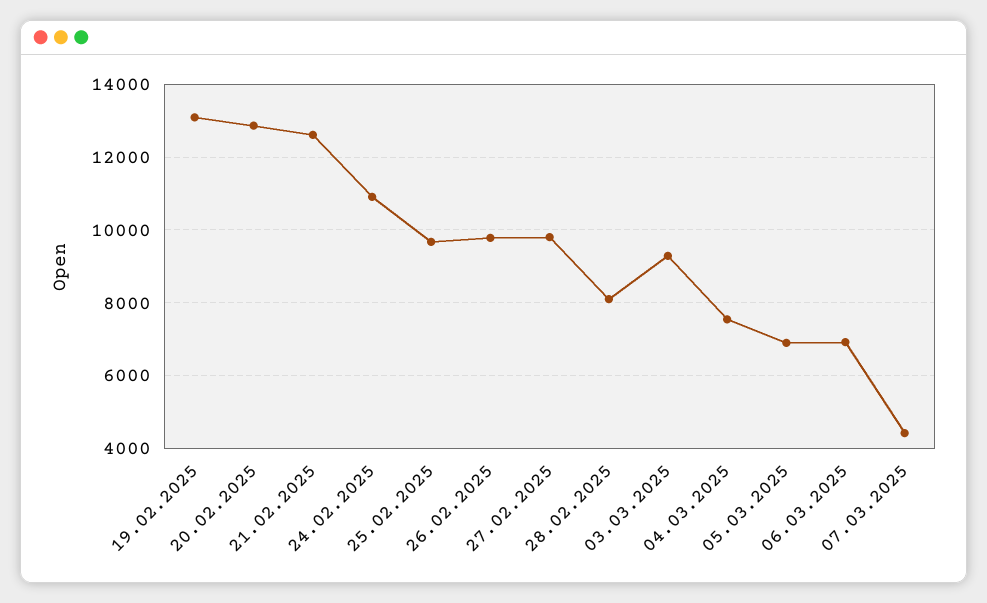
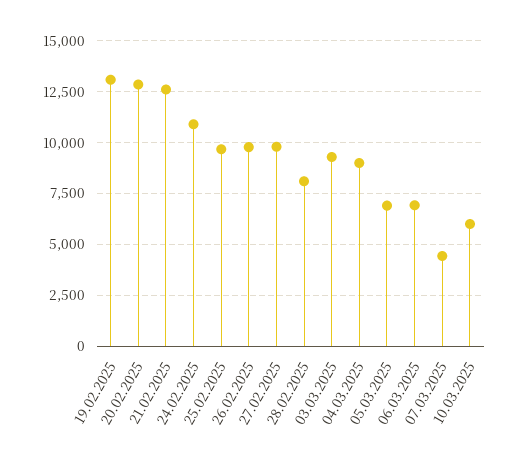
04.03.2025: 7600 -> 9000
10.03.2025: none -> 6000

